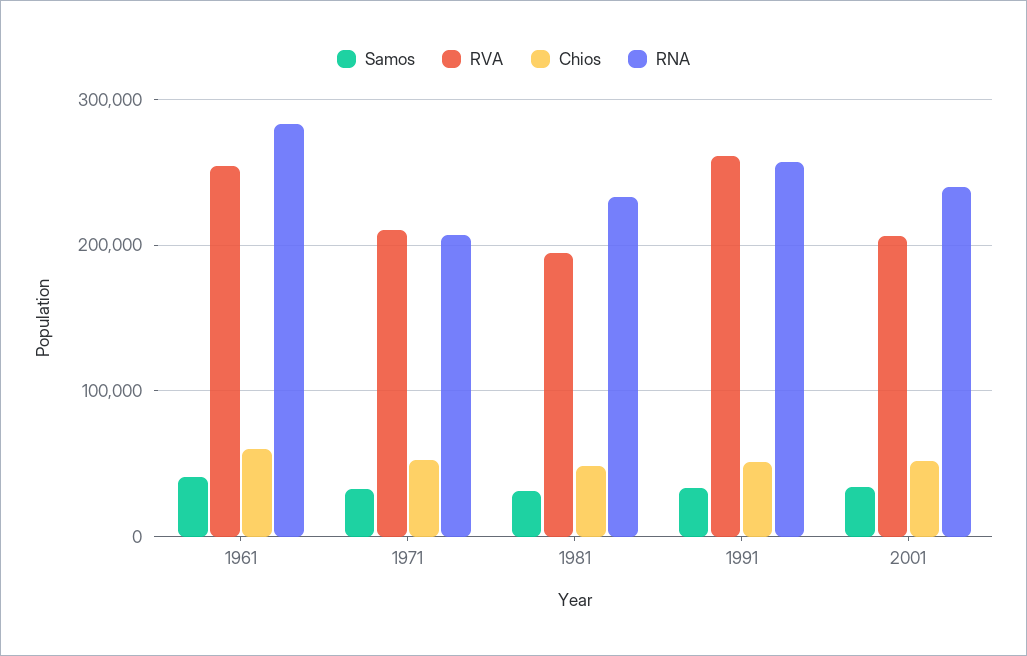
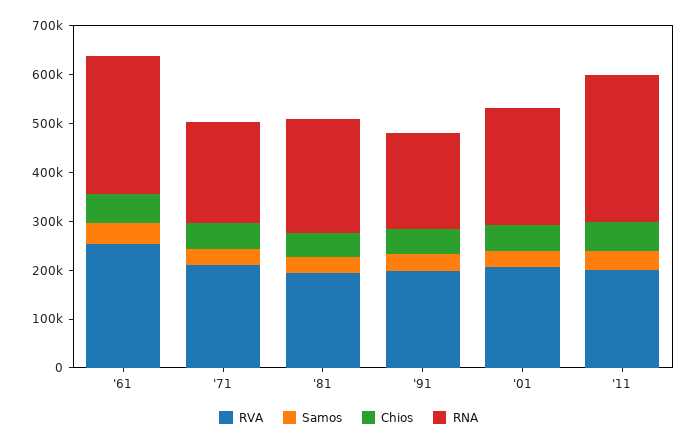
RVA, 1991: 260000 -> 200000
RNA, 1991: 260000 -> 200000
RVA, '11: none -> 200000
Samos, '11: none -> 40000
Chios, '11: none -> 60000
RNA, '11: none -> 300000

